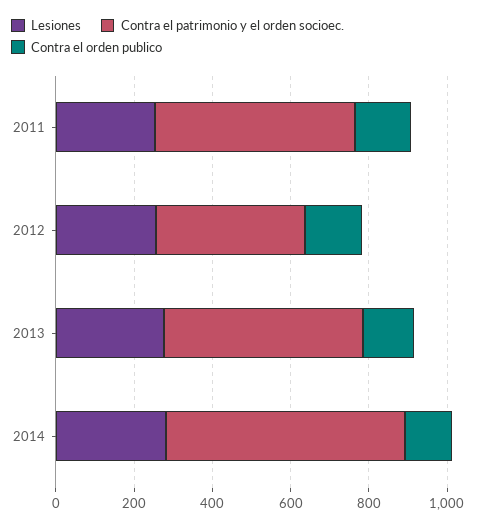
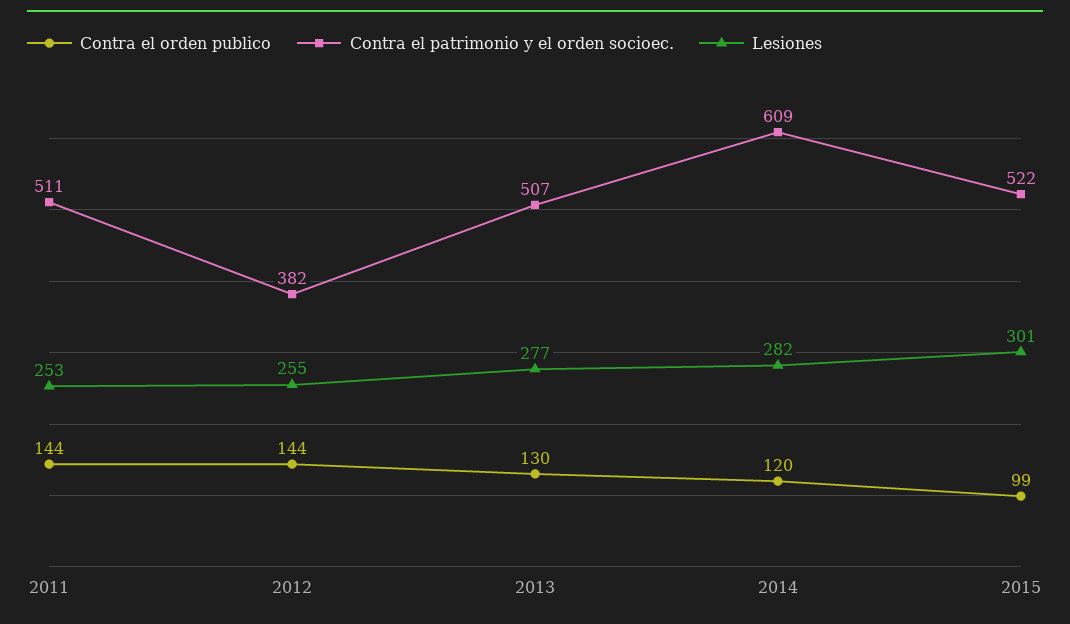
Contra el orden publico, 2015: none -> 99
Contra el patrimonio y el orden socioec., 2015: none -> 522
Lesiones, 2015: none -> 301

